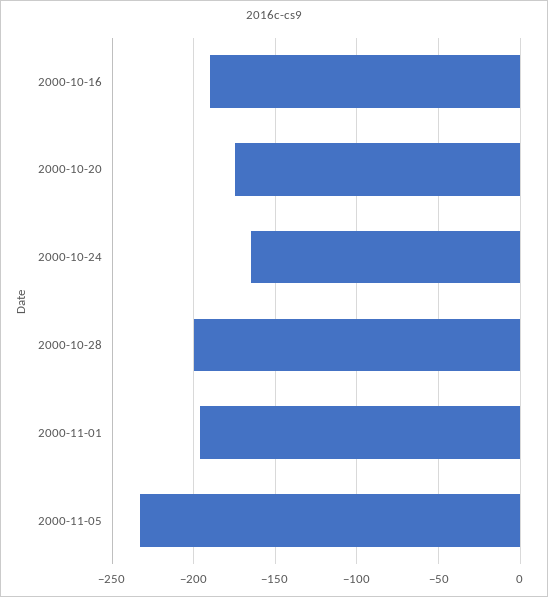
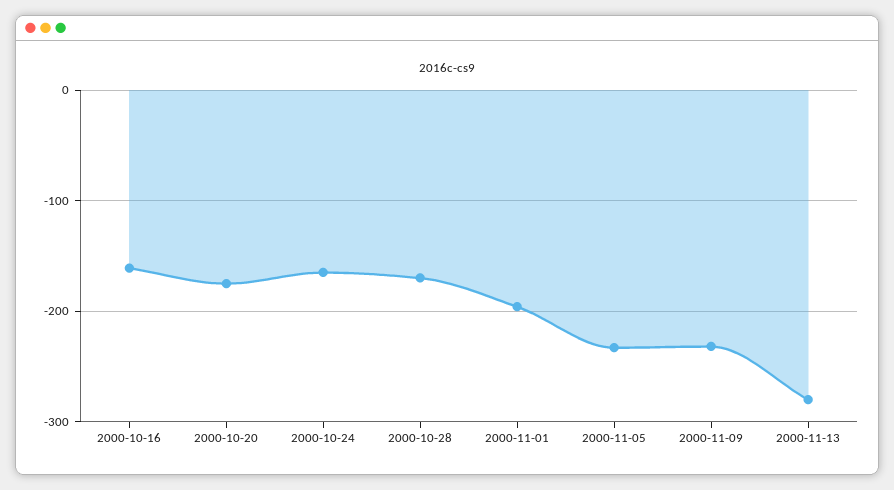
2000-10-16: -190 -> -160
2000-10-28: -200 -> -170
2000-11-09: none -> -230
2000-11-13: none -> -280

